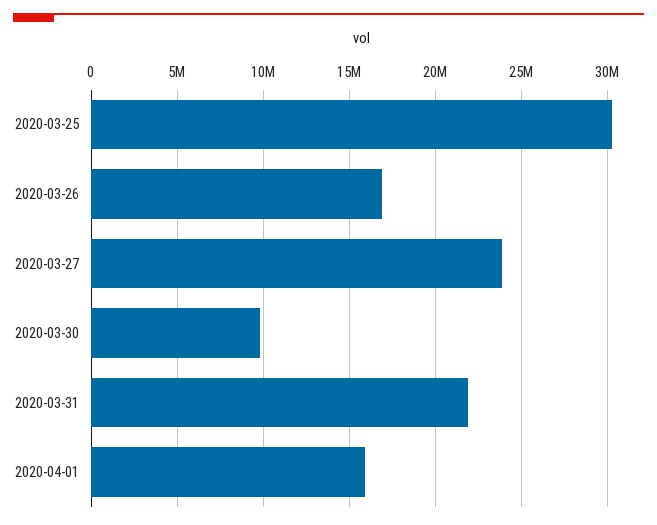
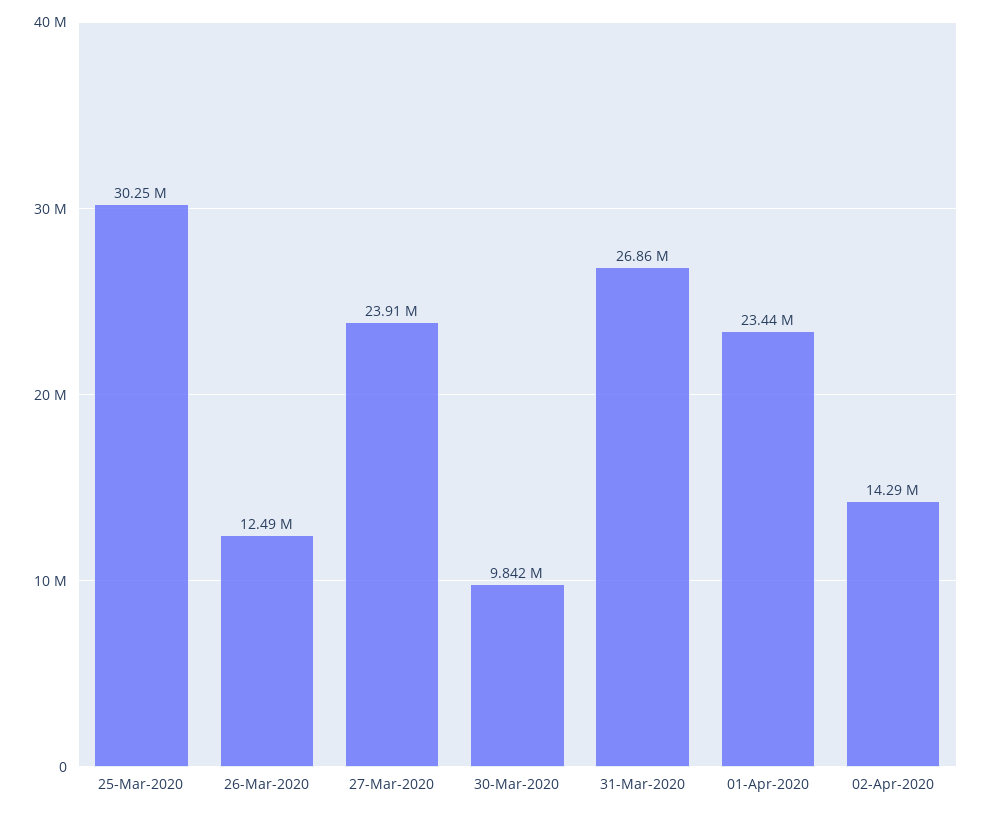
2020-03-26: 17000000 -> 12490000
2020-03-31: 22000000 -> 26860000
2020-04-01: 16000000 -> 23440000
02-Apr-2020: none -> 14290000

